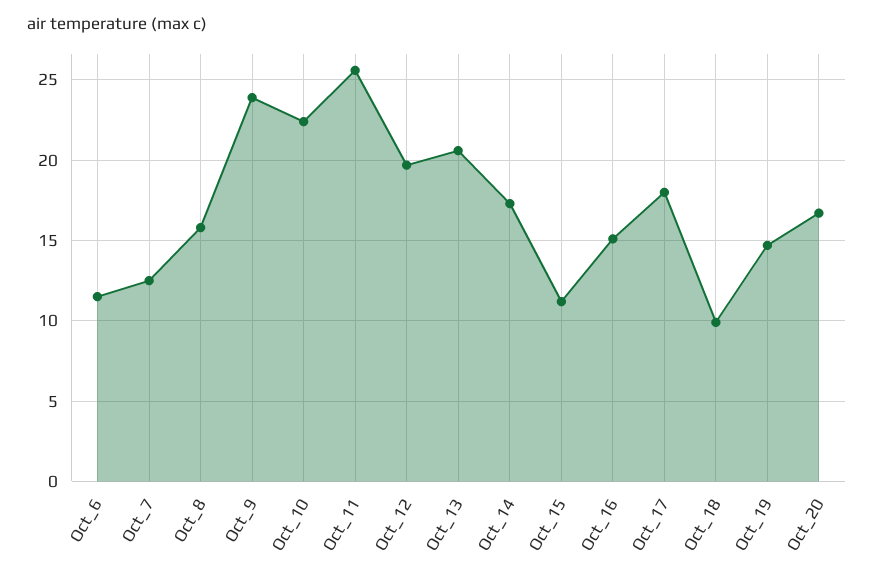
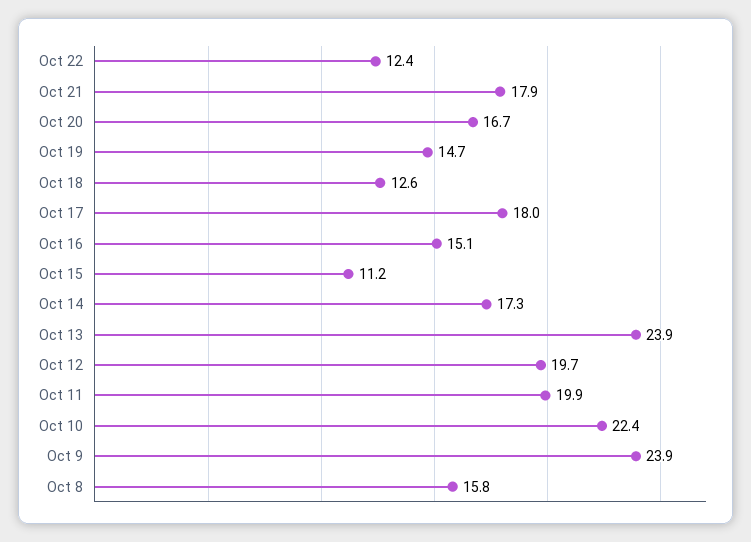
Oct_6: 11.5 -> none
Oct_7: 12.5 -> none
Oct_11: 25.5 -> 19.9
Oct_13: 20.5 -> 23.9
Oct_18: 10 -> 12.6
Oct 22: none -> 12.4
Oct 21: none -> 17.9

